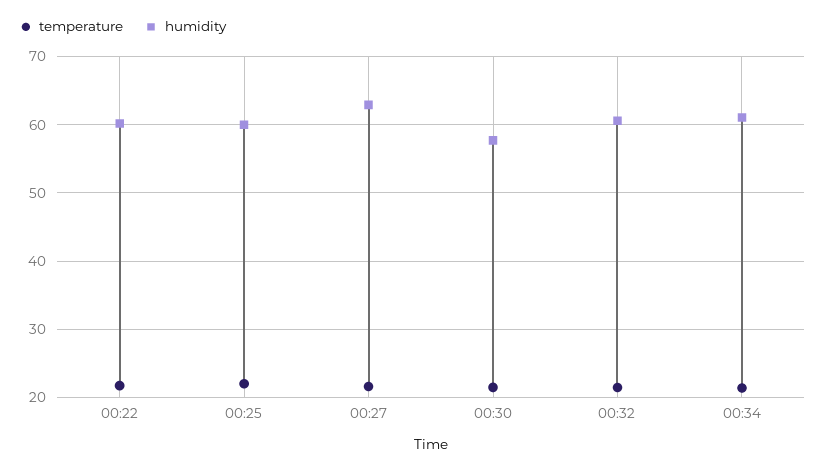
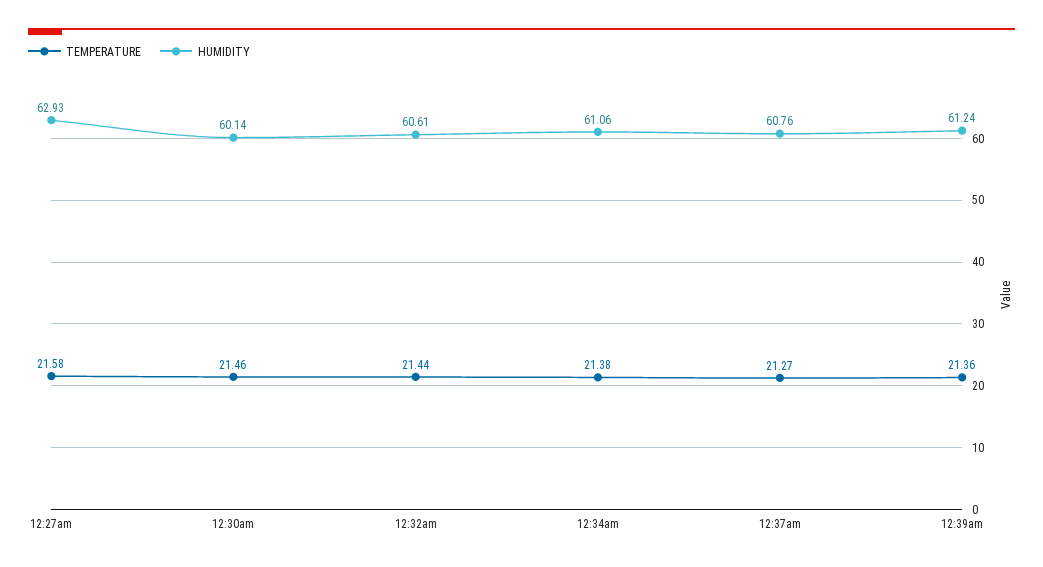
temperature, 00:22: 22 -> none
humidity, 00:22: 60 -> none
temperature, 00:25: 22 -> none
humidity, 00:25: 60 -> none
humidity, 00:30: 58 -> 60.14
temperature, 12:37am: none -> 21.27
humidity, 12:37am: none -> 60.76
temperature, 12:39am: none -> 21.36
humidity, 12:39am: none -> 61.24

